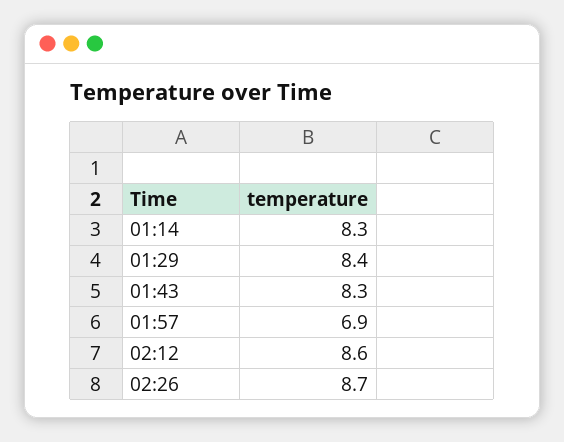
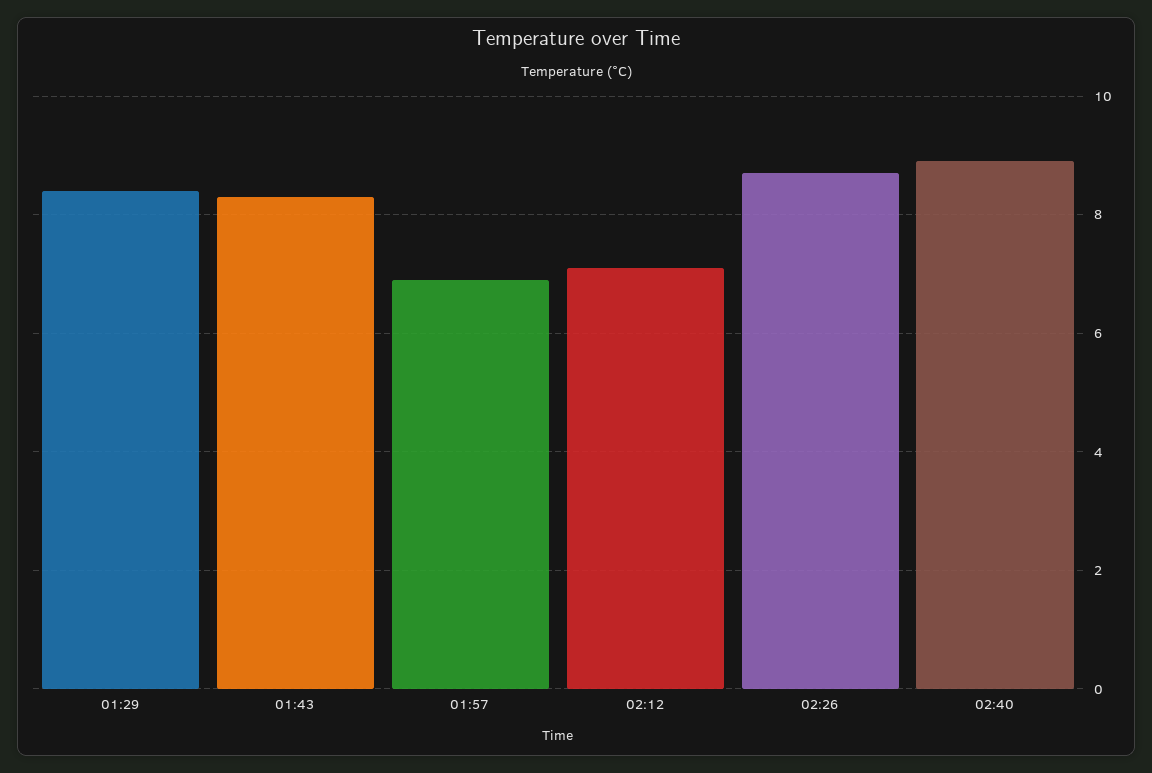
01:14: 8.3 -> none
02:12: 8.6 -> 7
02:40: none -> 9

